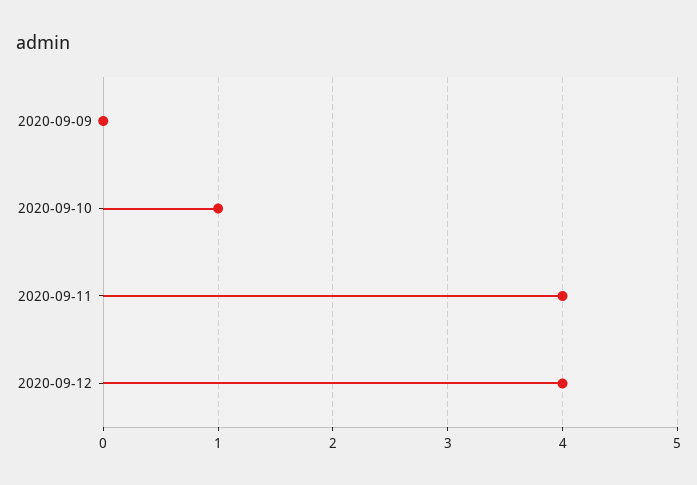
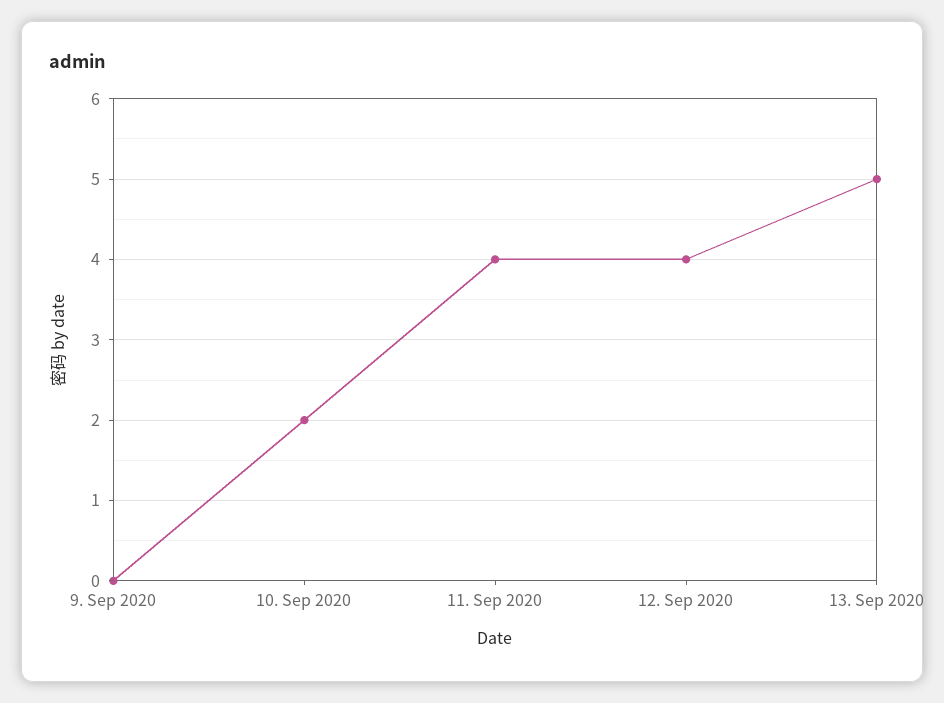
2020-09-10: 1 -> 2
13. Sep 2020: none -> 5

